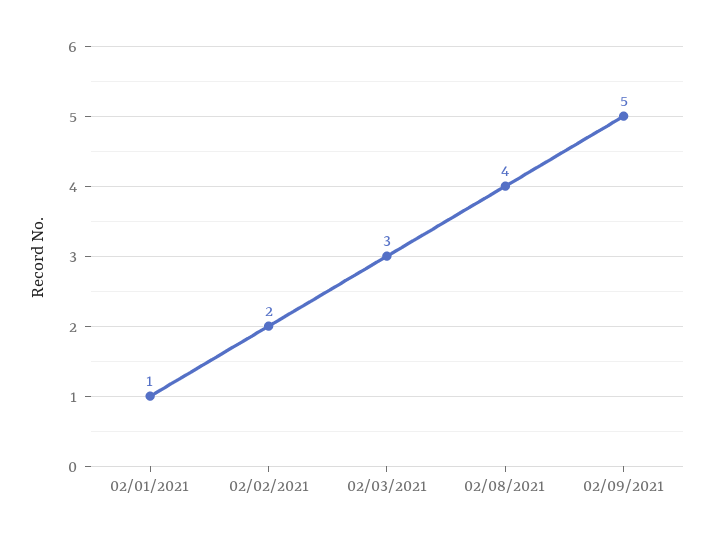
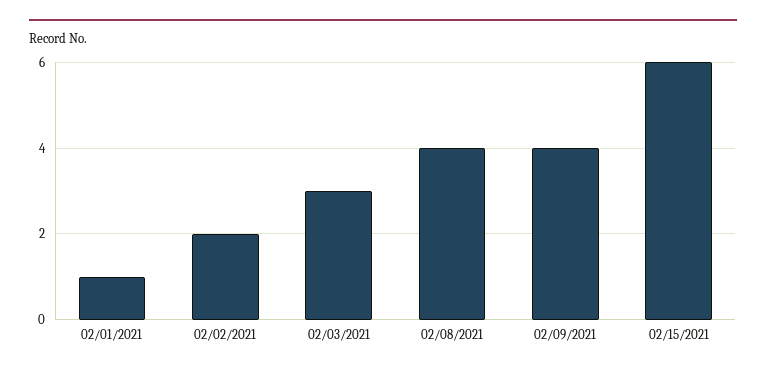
02/09/2021: 5 -> 4
02/15/2021: none -> 6

